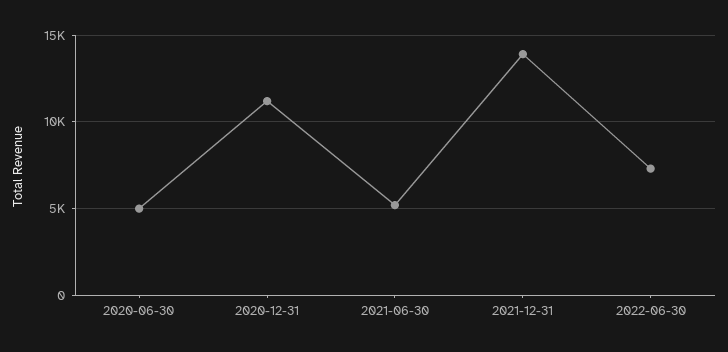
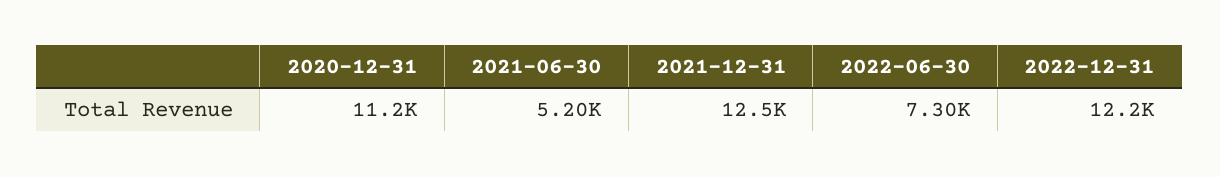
2020-06-30: 5000 -> none
2021-12-31: 14000 -> 12500
2022-12-31: none -> 12200

